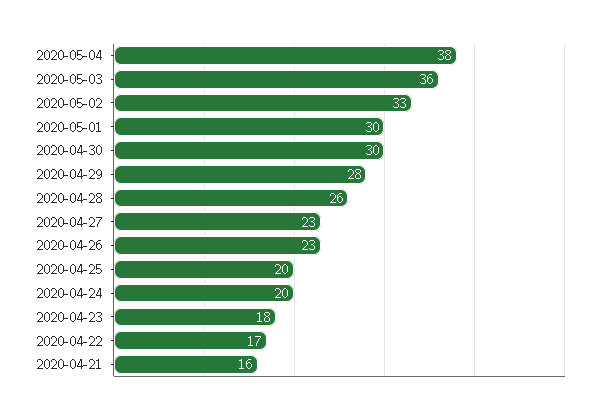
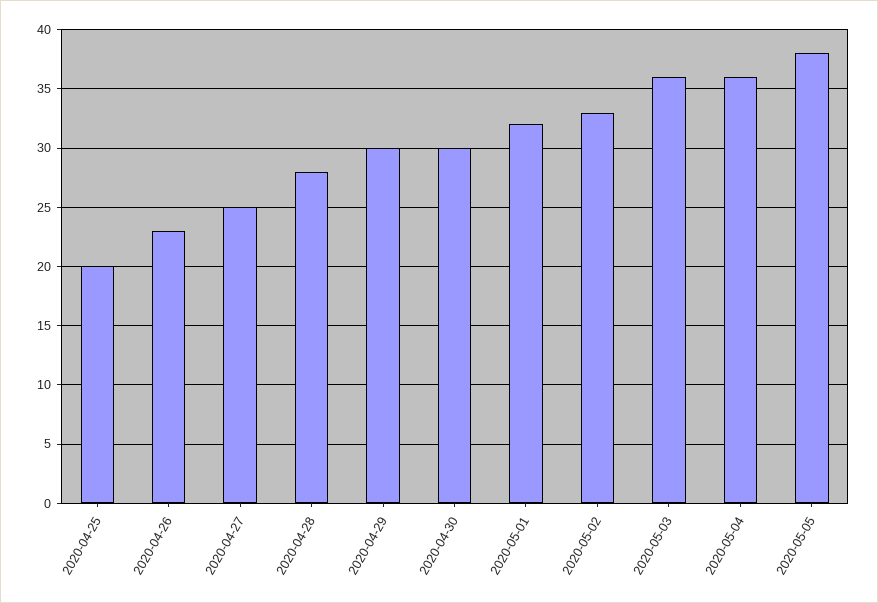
2020-05-04: 38 -> 36
2020-05-01: 30 -> 32
2020-04-29: 28 -> 30
2020-04-28: 26 -> 28
2020-04-27: 23 -> 25
2020-04-24: 20 -> none
2020-04-23: 18 -> none
2020-04-22: 17 -> none
2020-04-21: 16 -> none
2020-05-05: none -> 38

